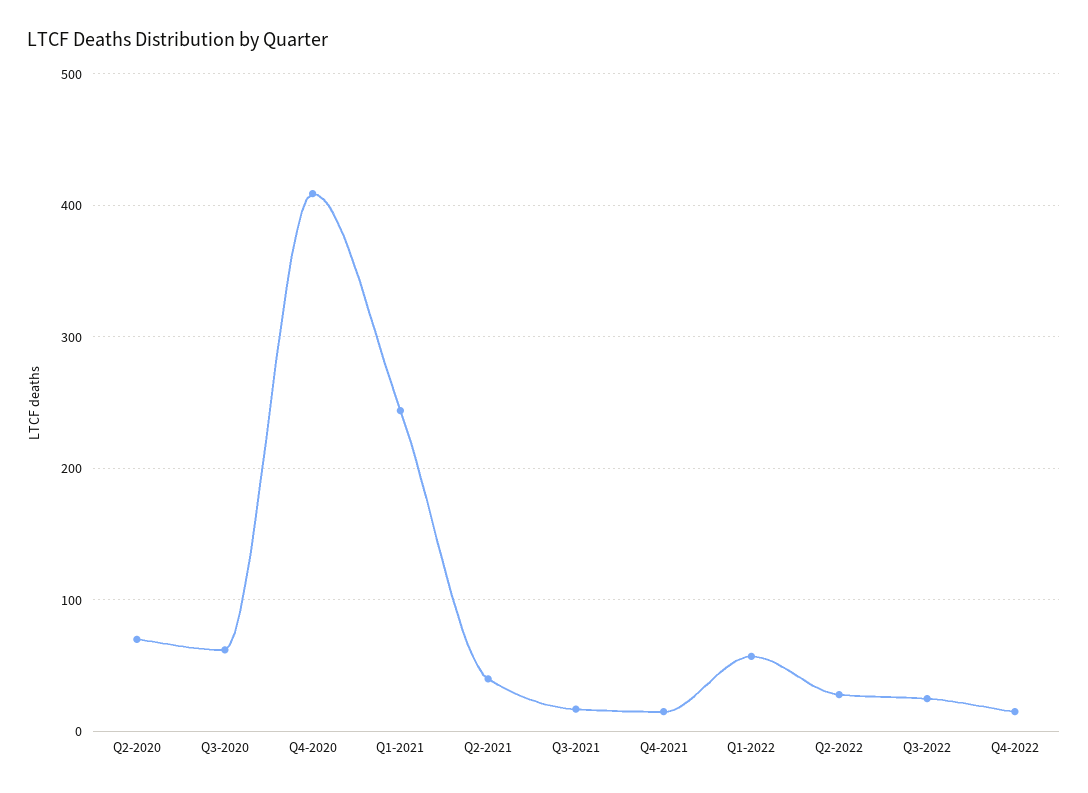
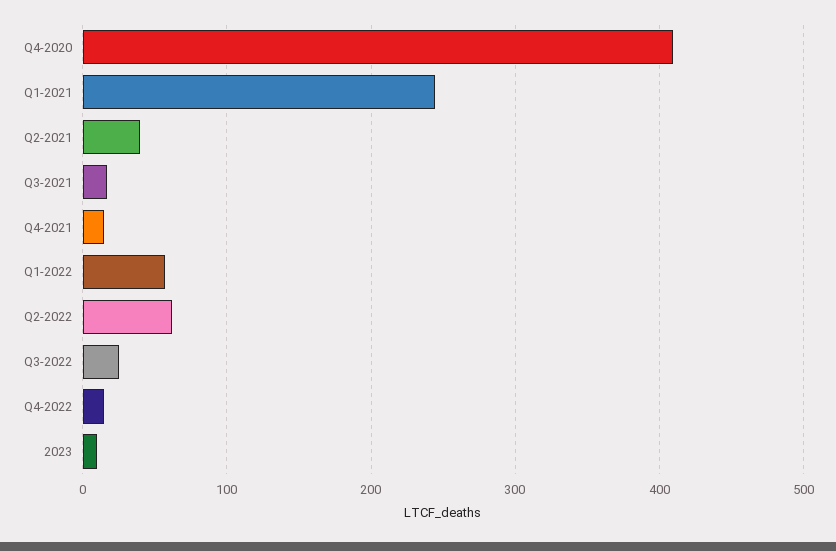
Q2-2020: 70 -> none
Q3-2020: 60 -> none
Q2-2022: 30 -> 60
2023: none -> 10

